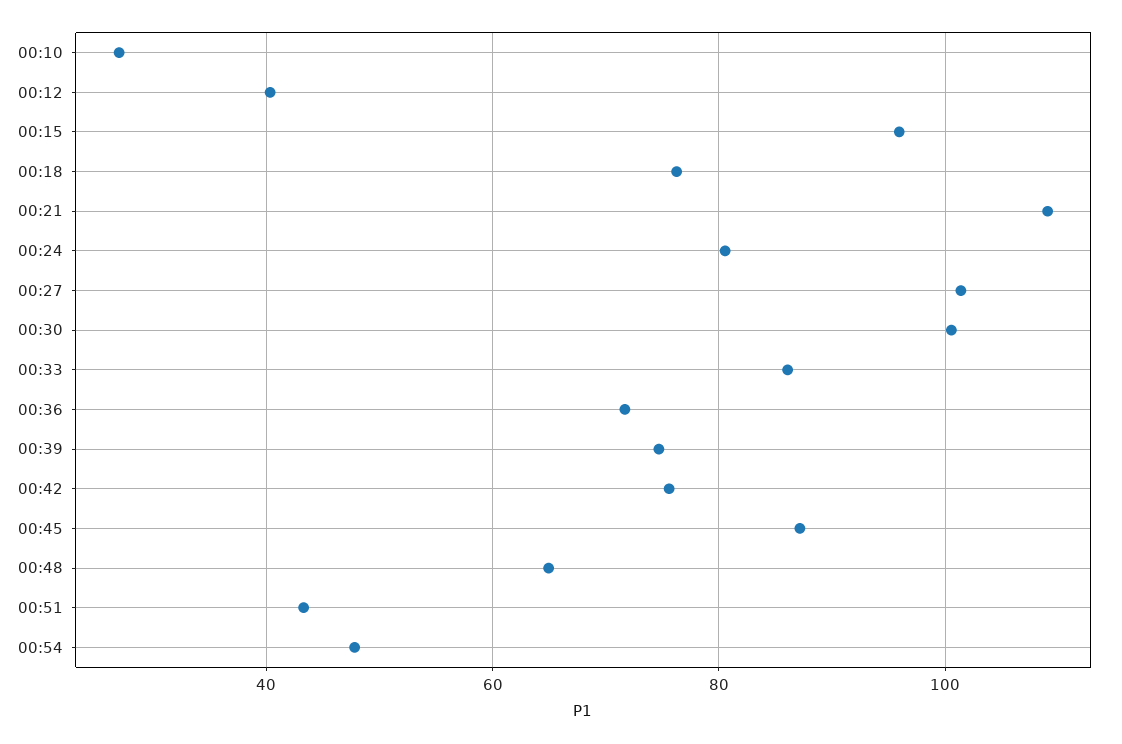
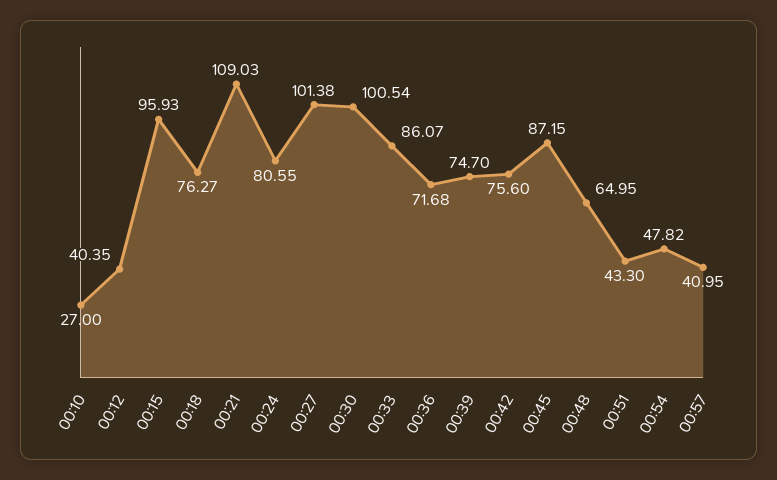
00:57: none -> 40.95

